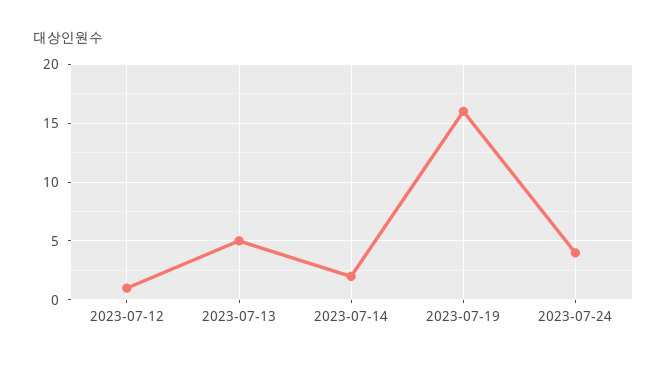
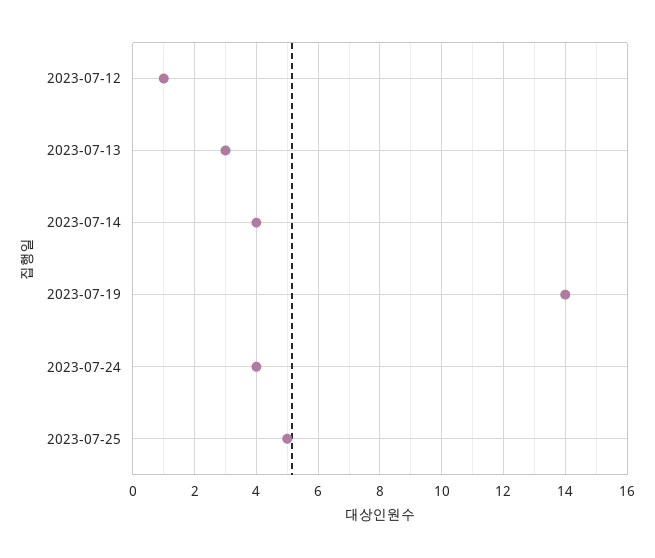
2023-07-13: 5 -> 3
2023-07-14: 2 -> 4
2023-07-19: 16 -> 14
2023-07-25: none -> 5

